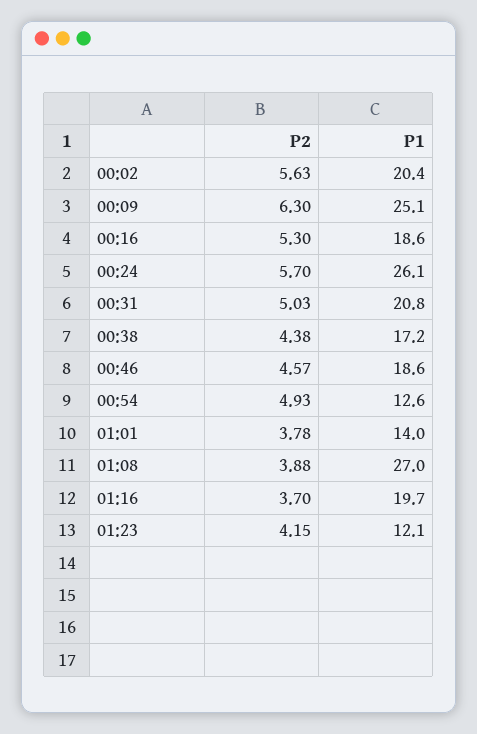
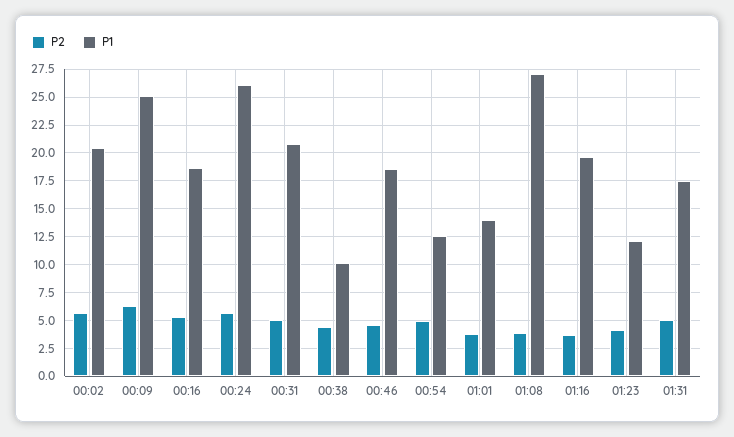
P1, 00:38: 17.2 -> 10
P2, 01:31: none -> 5
P1, 01:31: none -> 17.5

